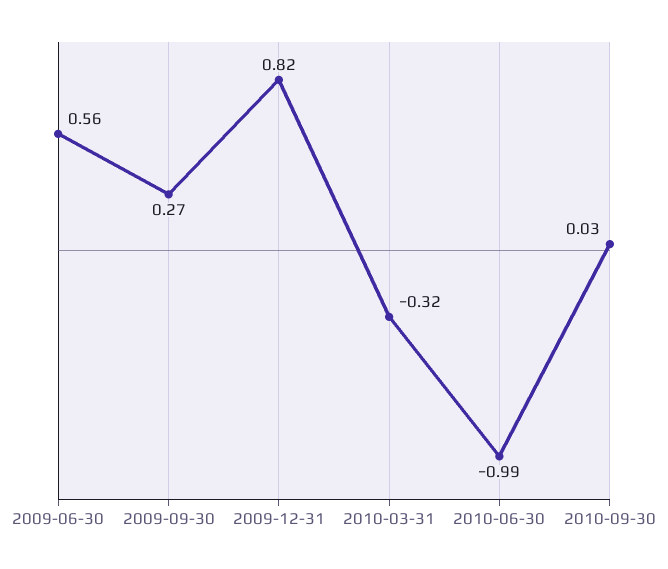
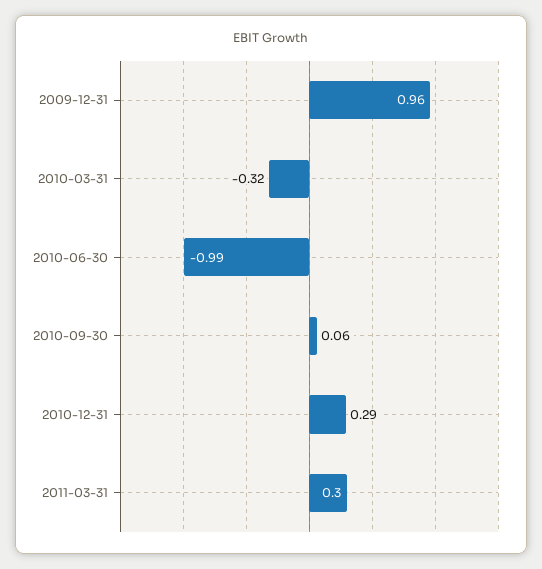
2009-06-30: 0.56 -> none
2009-09-30: 0.27 -> none
2009-12-31: 0.82 -> 0.96
2010-09-30: 0.03 -> 0.06
2010-12-31: none -> 0.29
2011-03-31: none -> 0.3

